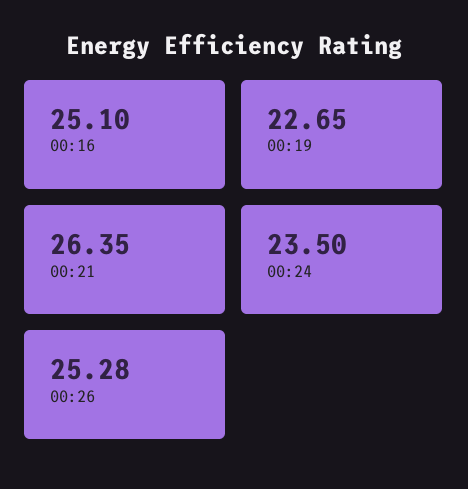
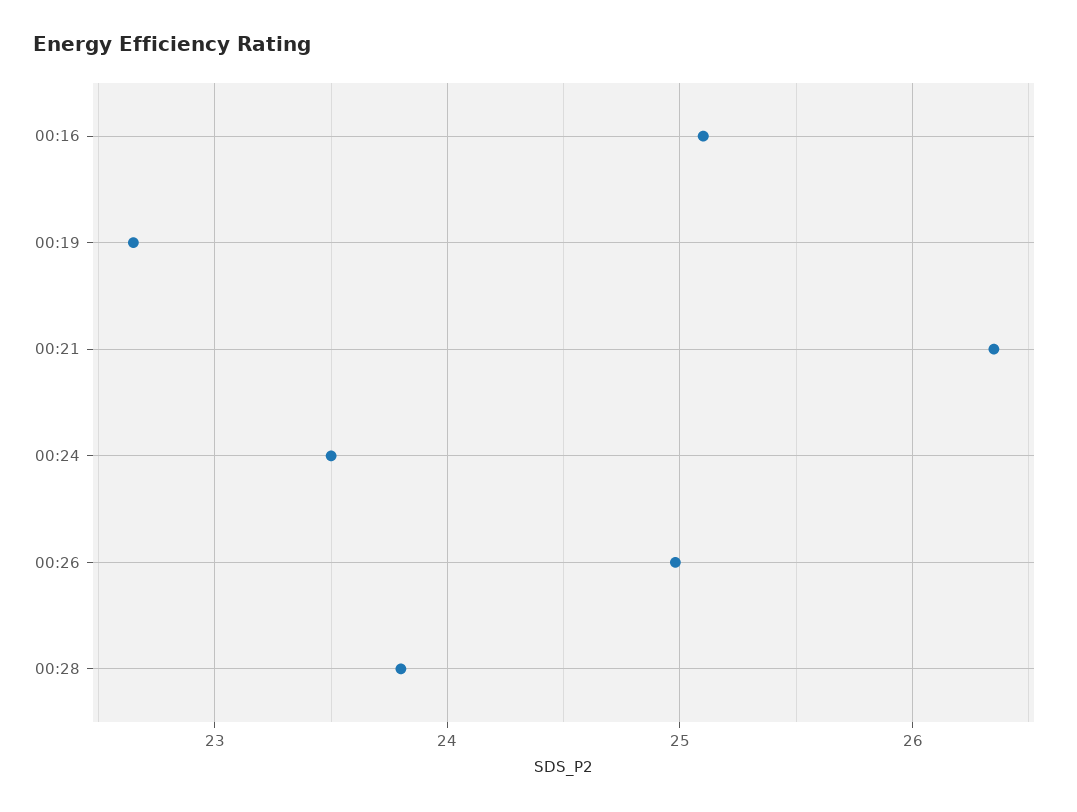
00:26: 25.28 -> 25
00:28: none -> 23.8

